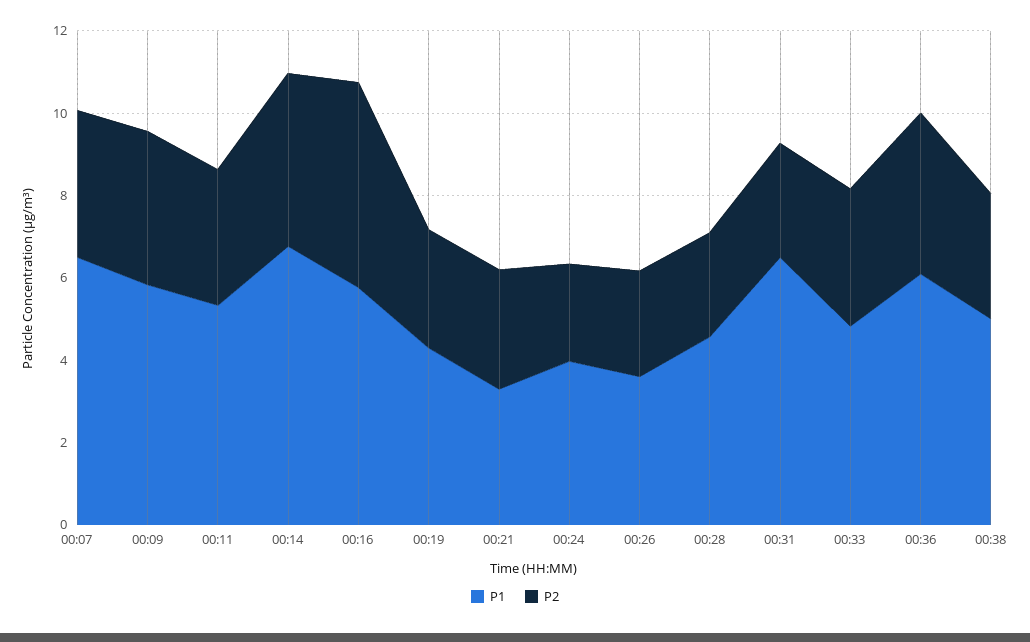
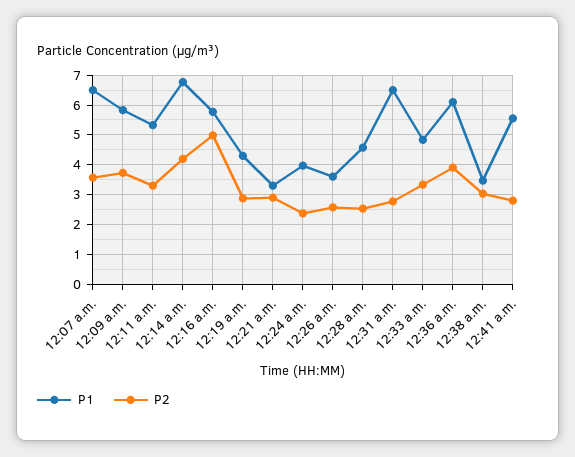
P1, 00:38: 5 -> 3.5
P1, 12:41 a.m.: none -> 5.5
P2, 12:41 a.m.: none -> 2.75

